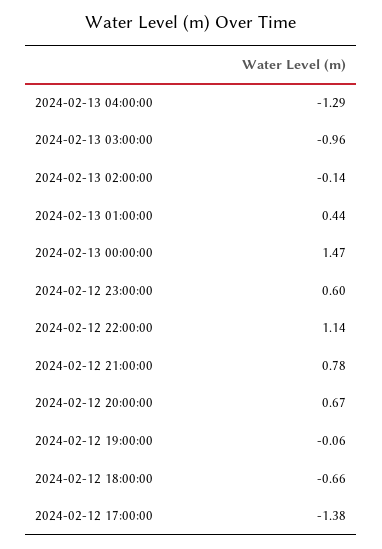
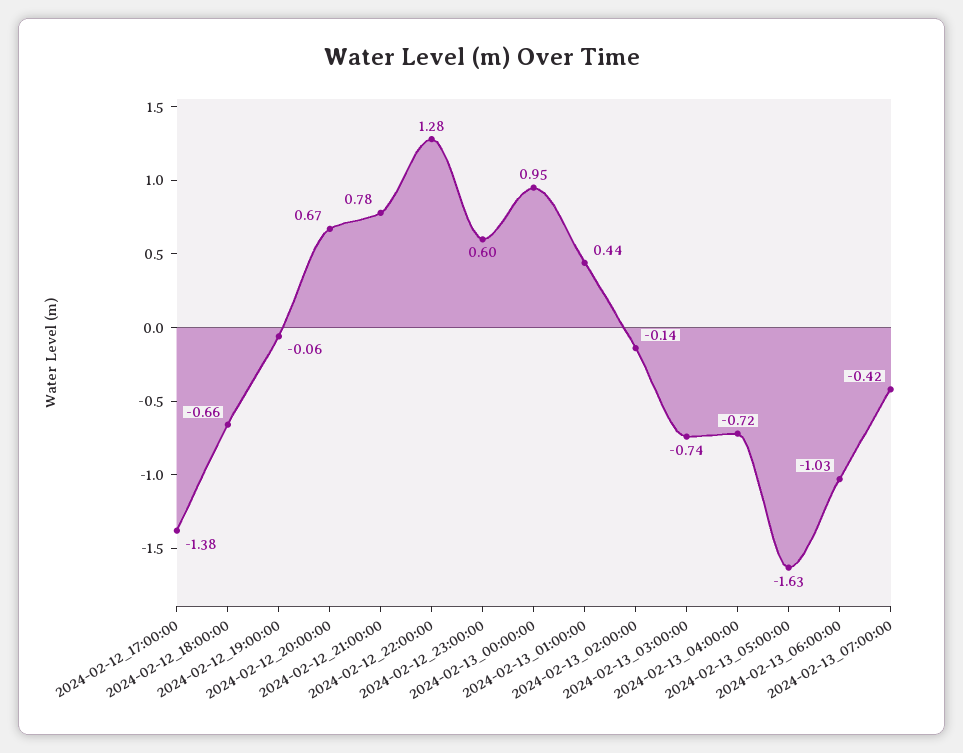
2024-02-13 04:00:00: -1.29 -> -0.72
2024-02-13 03:00:00: -0.96 -> -0.74
2024-02-13 00:00:00: 1.47 -> 0.95
2024-02-12 22:00:00: 1.14 -> 1.28
2024-02-13_05:00:00: none -> -1.63
2024-02-13_06:00:00: none -> -1.03
2024-02-13_07:00:00: none -> -0.42

